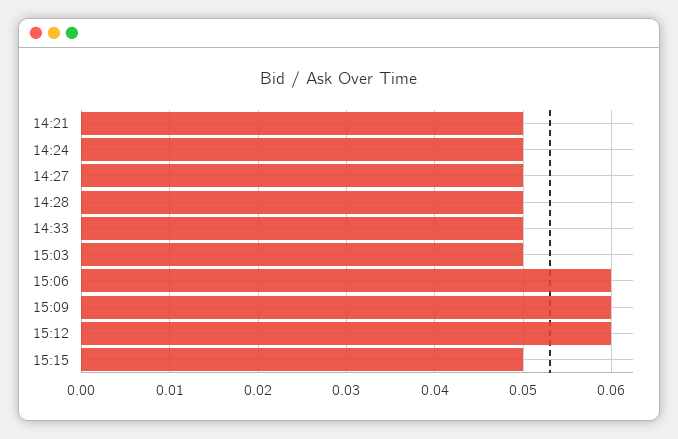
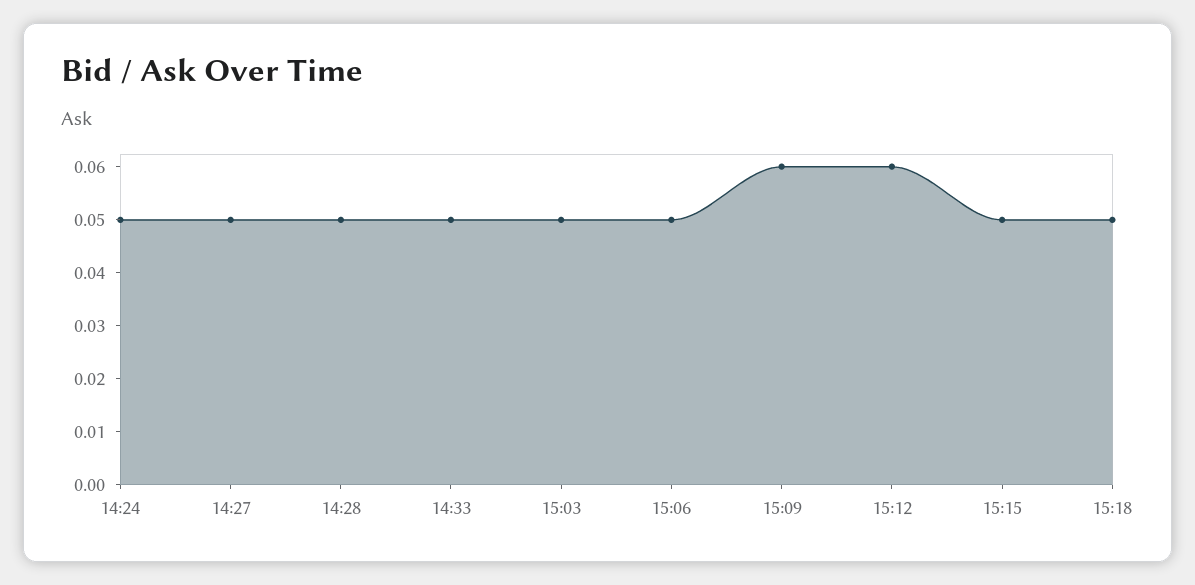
14:21: 0.05 -> none
15:06: 0.06 -> 0.05
15:18: none -> 0.05

